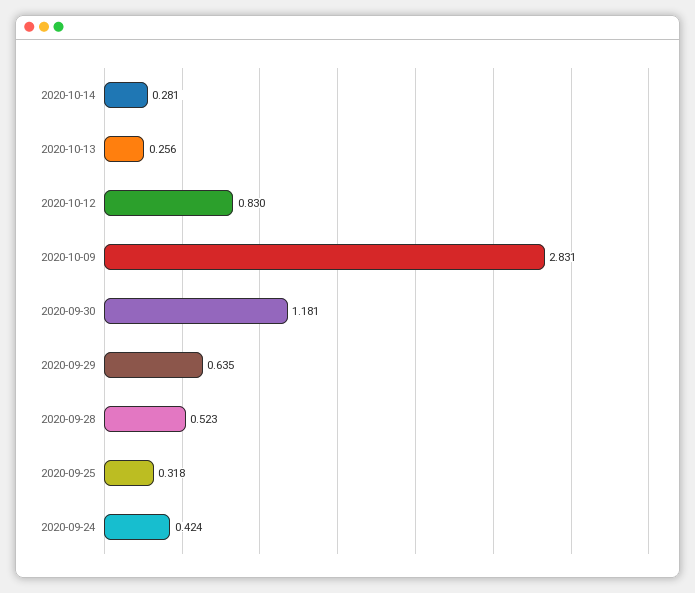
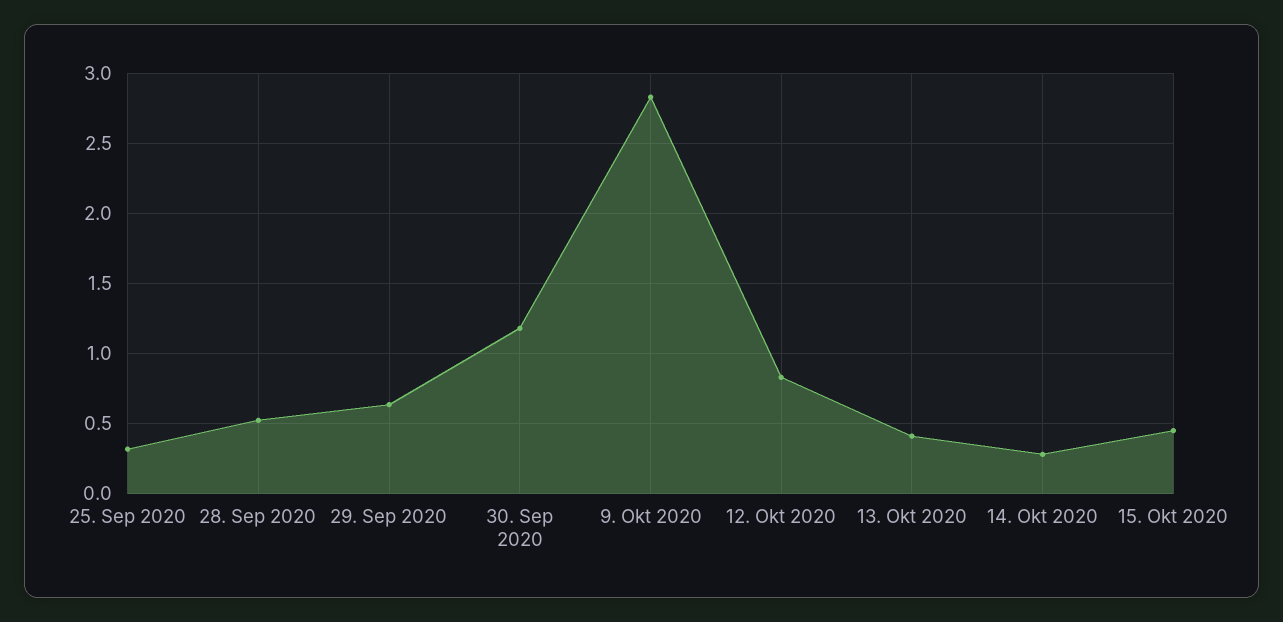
2020-10-13: 0.256 -> 0.4
2020-09-24: 0.424 -> none
15. Okt 2020: none -> 0.45

